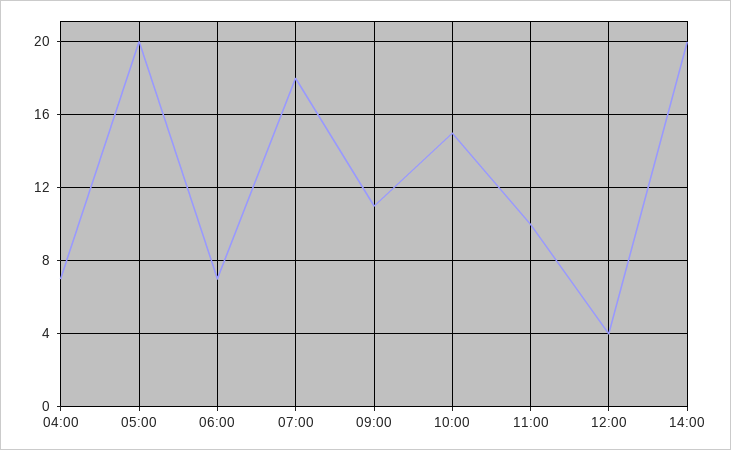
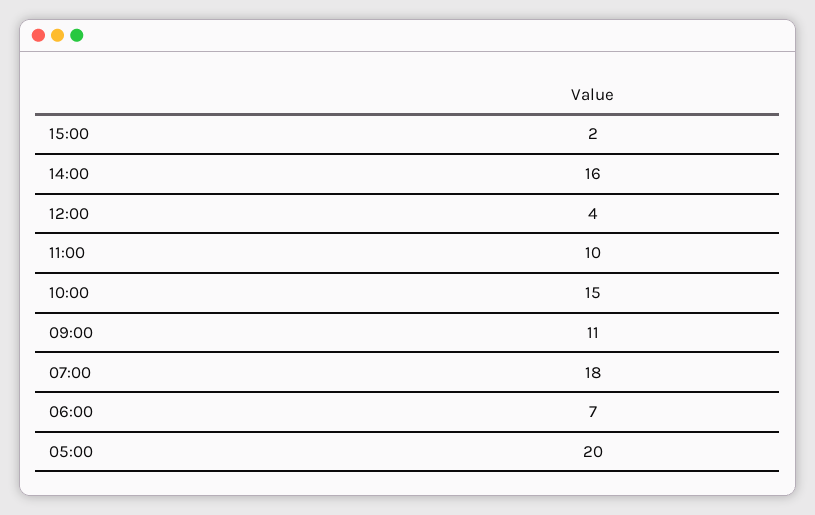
04:00: 7 -> none
14:00: 20 -> 16
15:00: none -> 2

